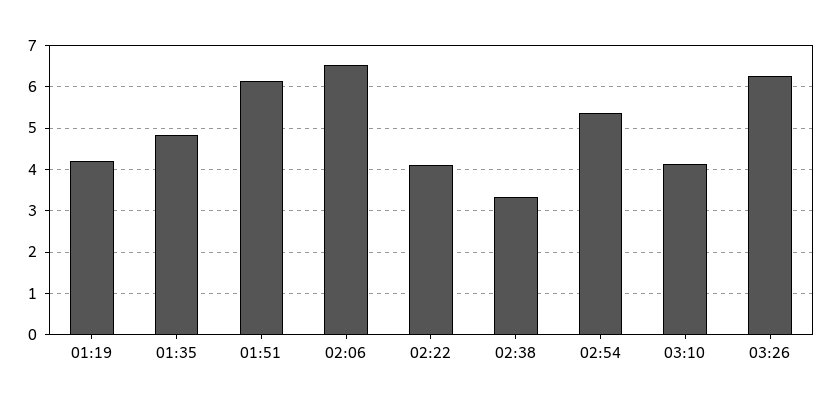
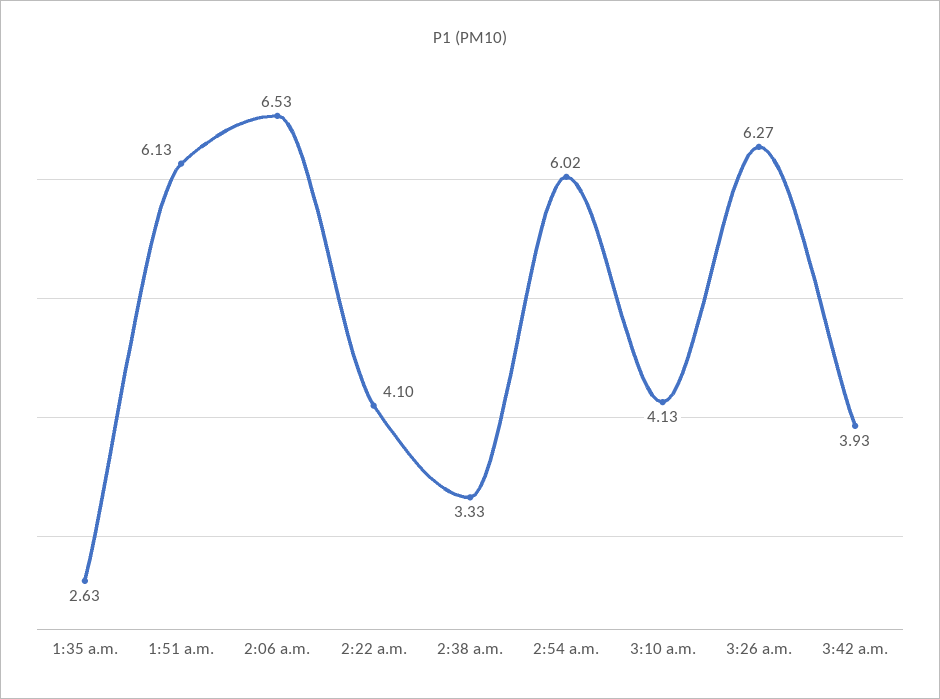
01:19: 4.2 -> none
01:35: 4.8 -> 2.63
02:54: 5.4 -> 6.02
3:42 a.m.: none -> 3.93

